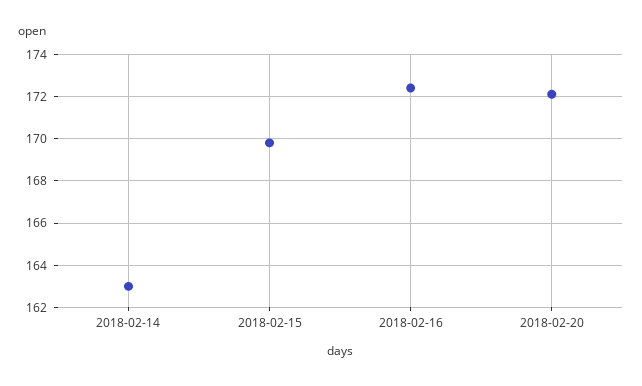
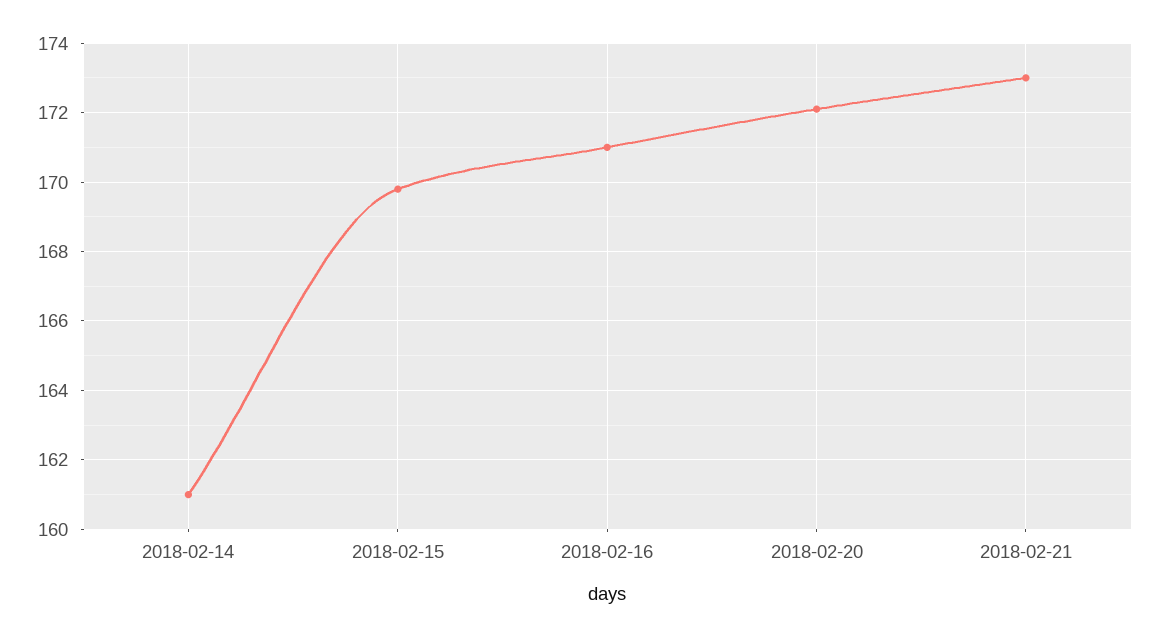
2018-02-14: 163 -> 161
2018-02-16: 172.5 -> 171
2018-02-21: none -> 173

